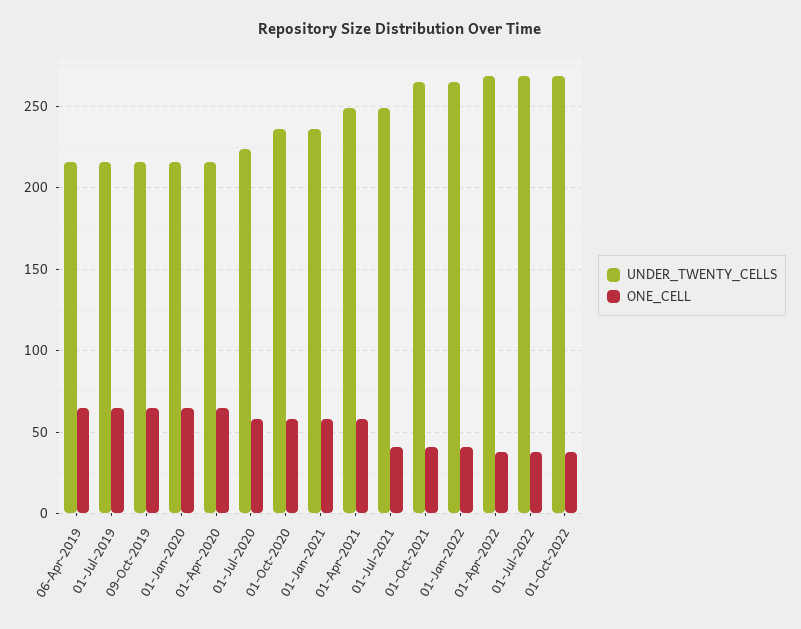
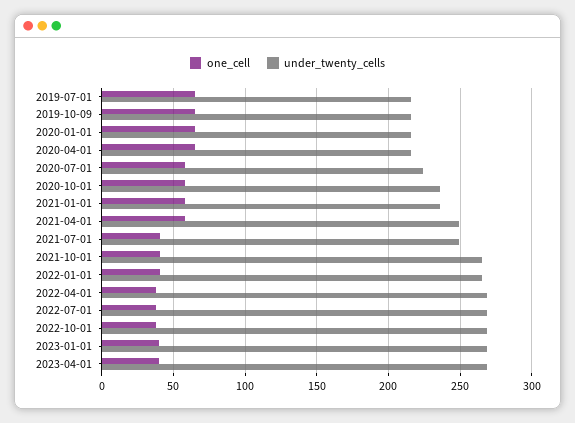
UNDER_TWENTY_CELLS, 06-Apr-2019: 215 -> none
ONE_CELL, 06-Apr-2019: 65 -> none
ONE_CELL, 2023-01-01: none -> 40
UNDER_TWENTY_CELLS, 2023-01-01: none -> 270
ONE_CELL, 2023-04-01: none -> 40
UNDER_TWENTY_CELLS, 2023-04-01: none -> 270

